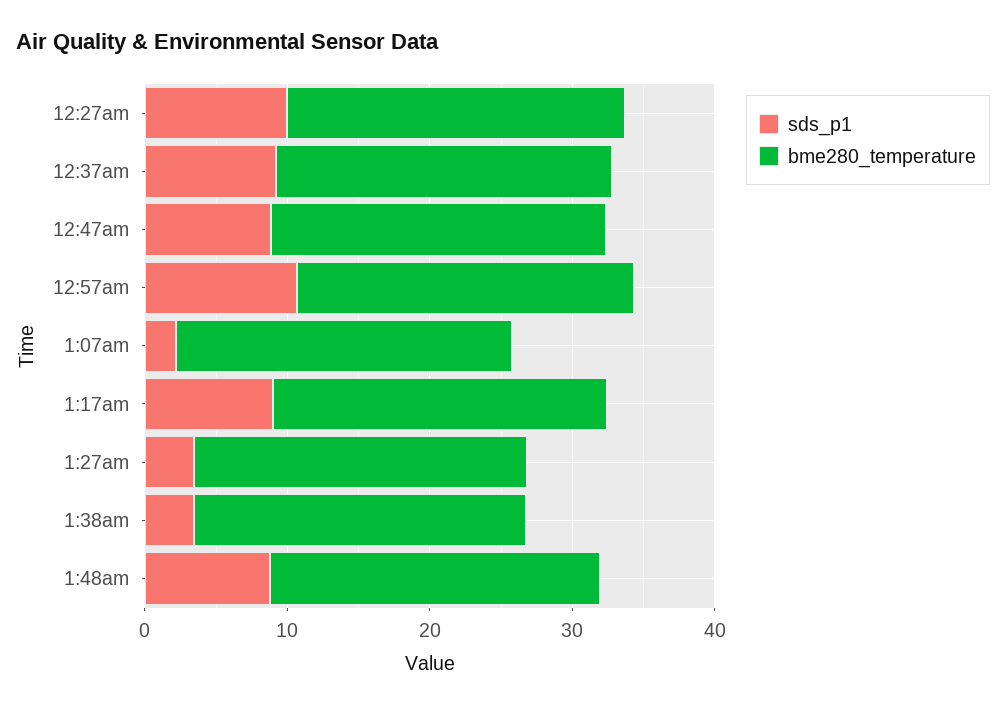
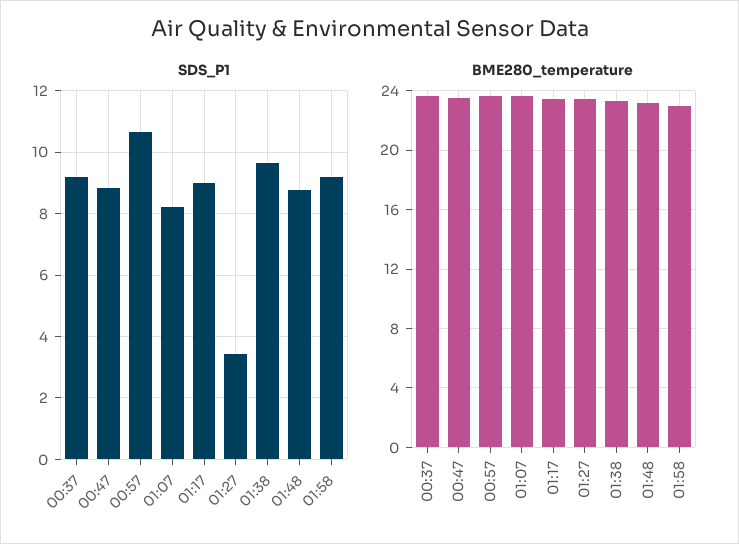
sds_p1, 12:27am: 10 -> none
bme280_temperature, 12:27am: 24 -> none
sds_p1, 1:07am: 2 -> 8.2
sds_p1, 1:38am: 4 -> 9.6
sds_p1, 01:58: none -> 9.2
bme280_temperature, 01:58: none -> 23

